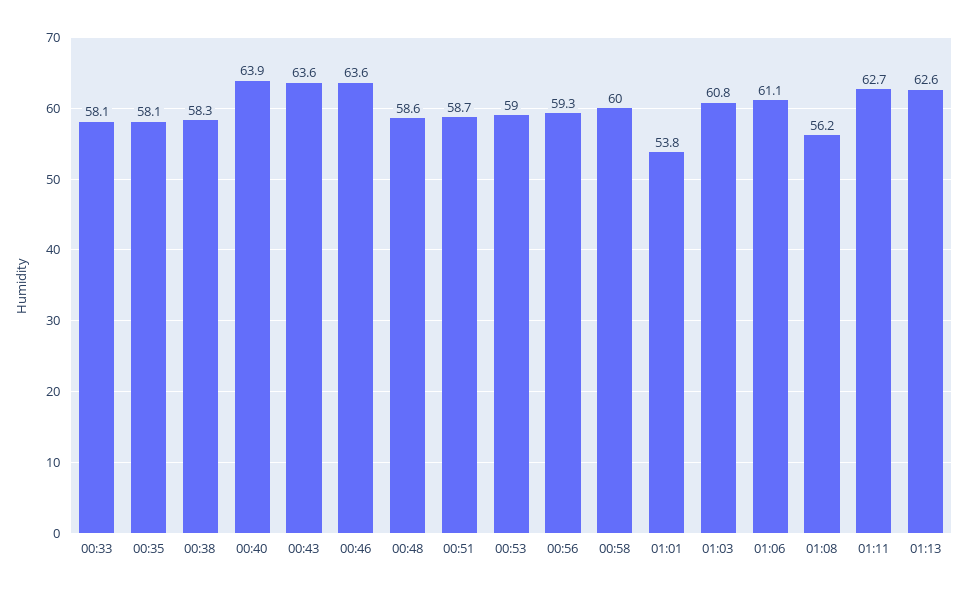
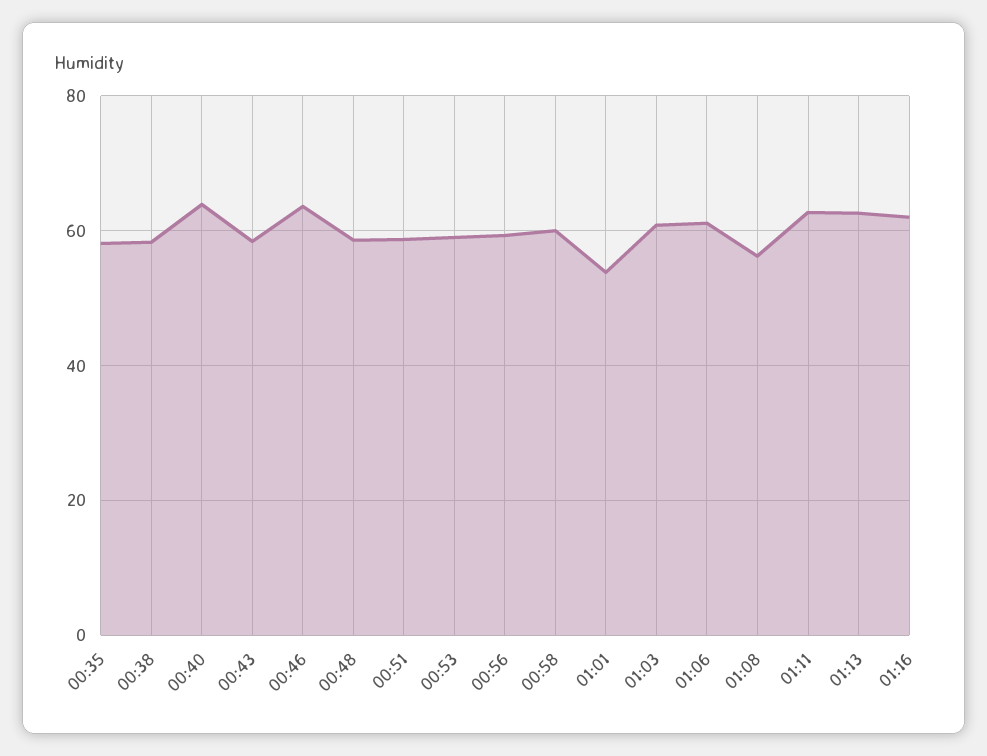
00:33: 58.1 -> none
00:43: 63.6 -> 58
01:16: none -> 62

